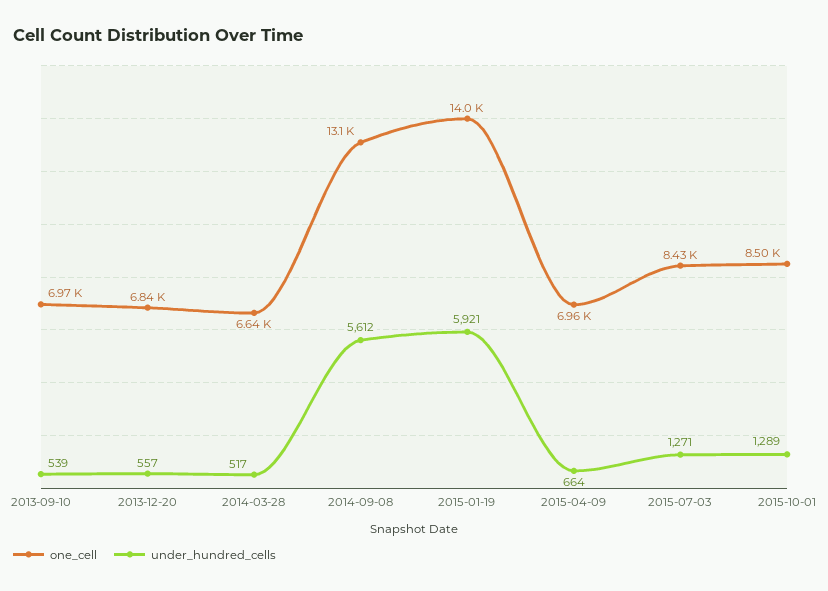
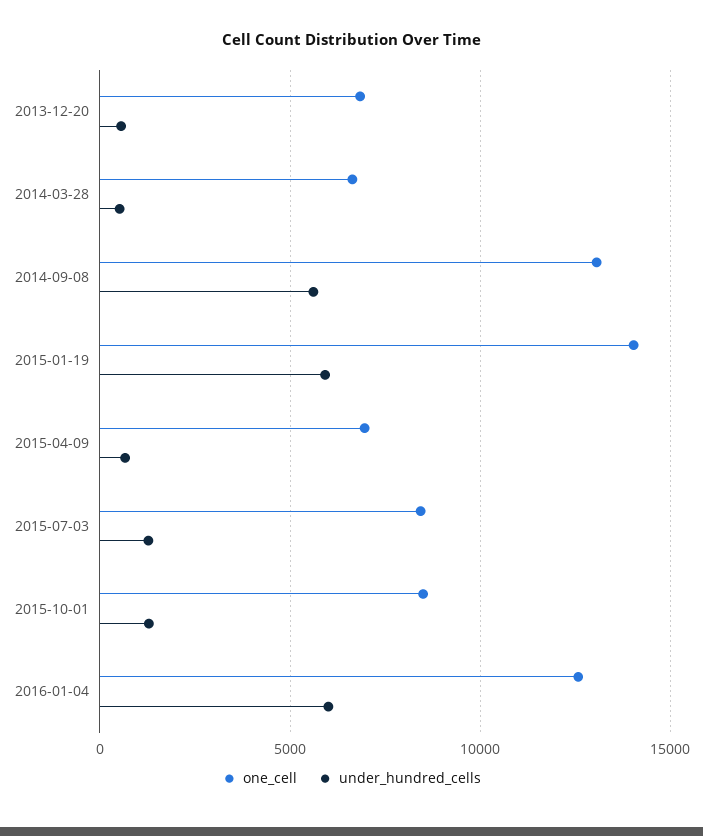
one_cell, 2013-09-10: 6970 -> none
under_hundred_cells, 2013-09-10: 539 -> none
one_cell, 2016-01-04: none -> 12500
under_hundred_cells, 2016-01-04: none -> 6000

